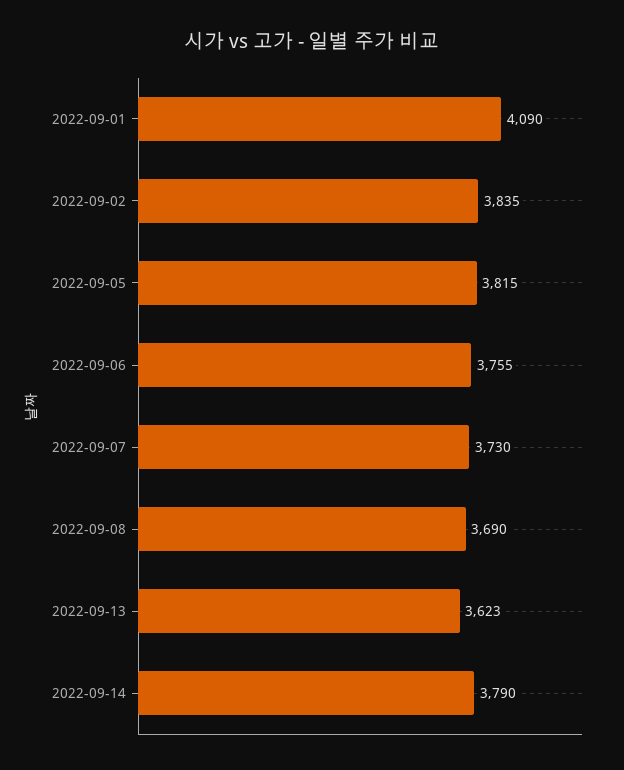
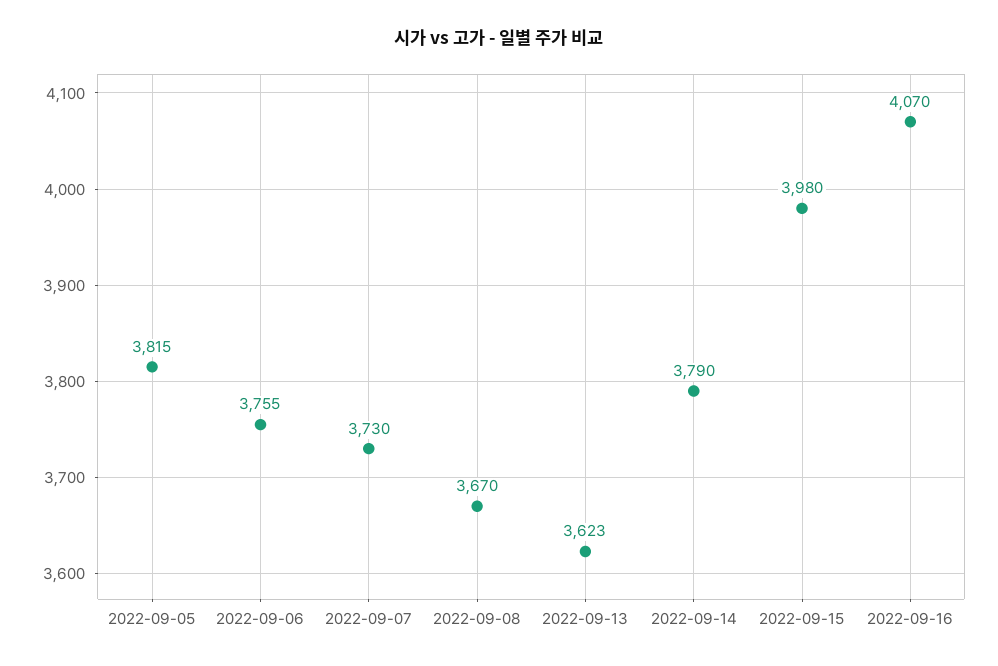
2022-09-01: 4090 -> none
2022-09-02: 3835 -> none
2022-09-08: 3690 -> 3670
2022-09-15: none -> 3980
2022-09-16: none -> 4070

